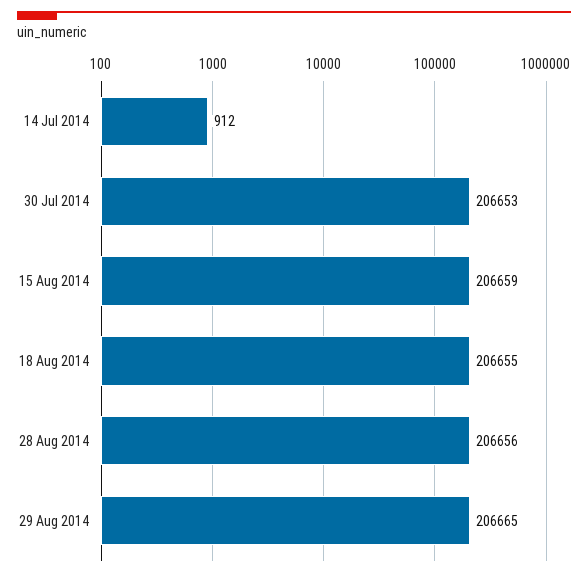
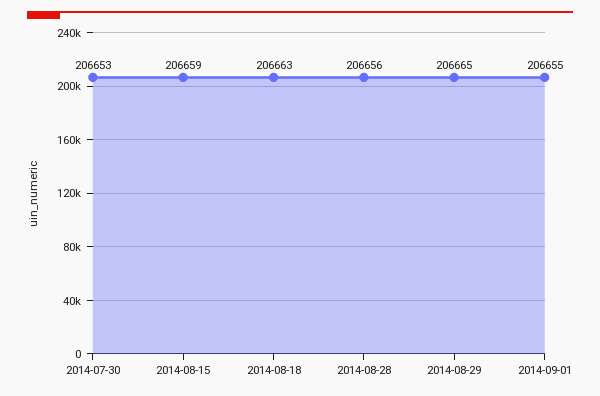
14 Jul 2014: 912 -> none
18 Aug 2014: 206655 -> 206663
2014-09-01: none -> 206655

